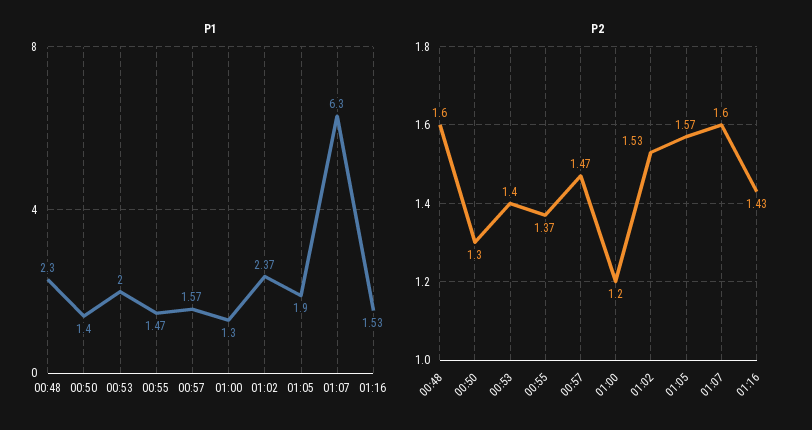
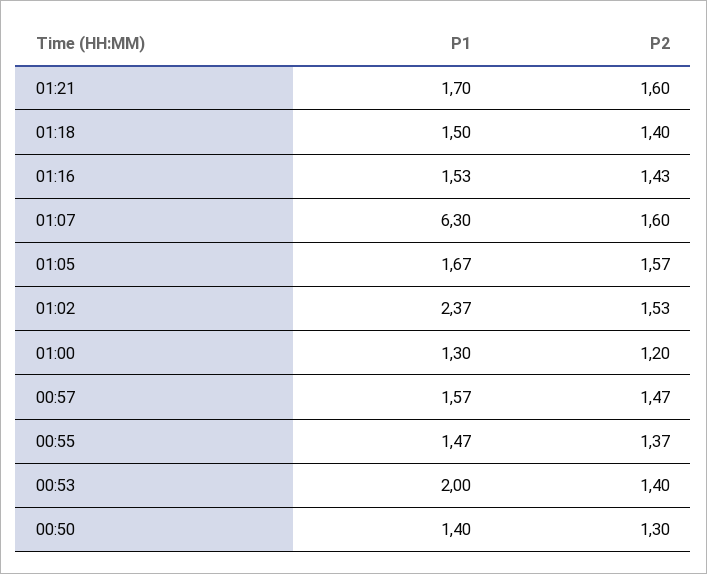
P1, 00:48: 2.3 -> none
P1, 01:05: 1.9 -> 1.67
P2, 00:48: 1.6 -> none
P1, 01:21: none -> 1.7
P2, 01:21: none -> 1.6
P1, 01:18: none -> 1.5
P2, 01:18: none -> 1.4

